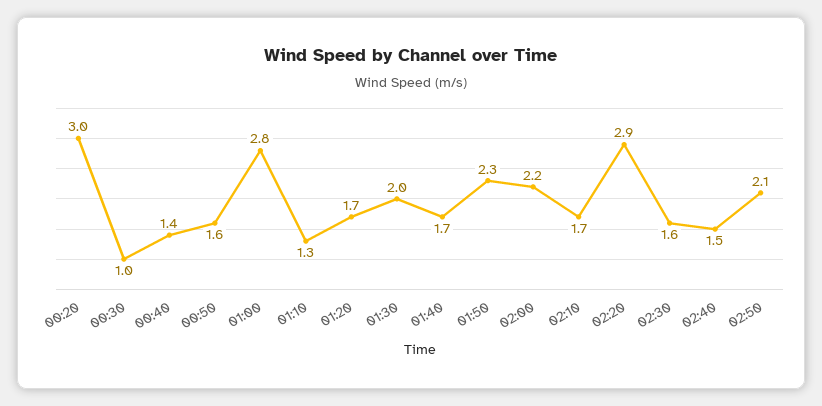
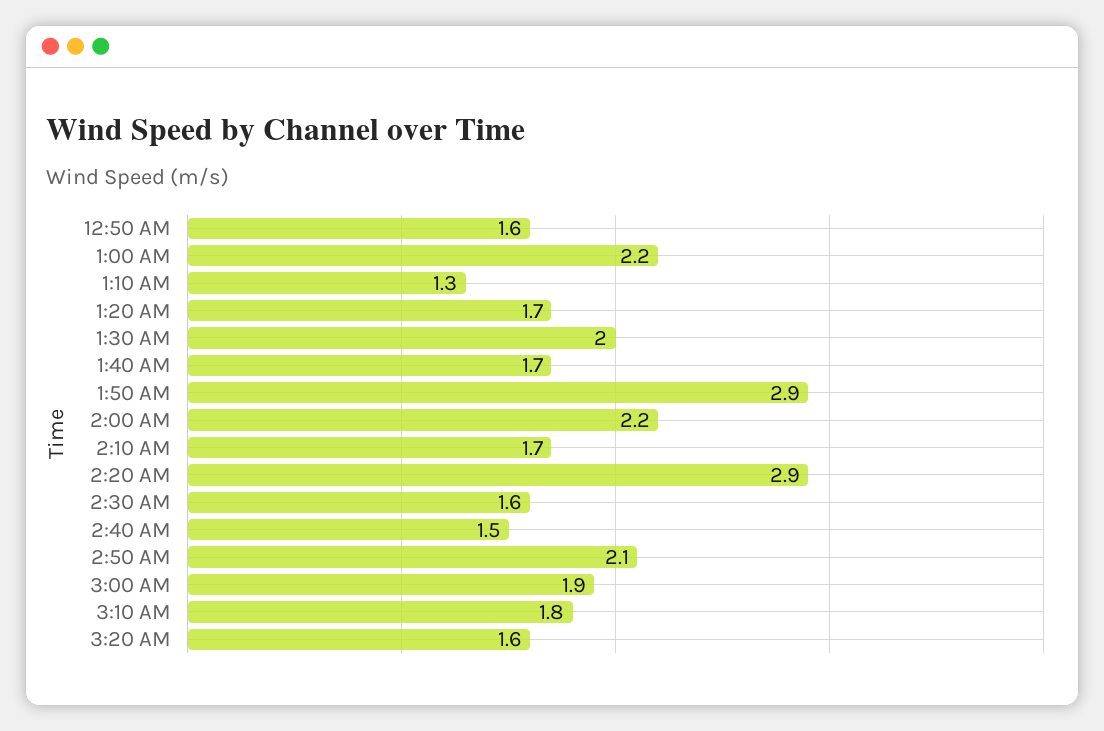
00:20: 3 -> none
00:30: 1 -> none
00:40: 1.4 -> none
01:00: 2.8 -> 2.2
01:50: 2.3 -> 2.9
3:00 AM: none -> 1.9
3:10 AM: none -> 1.8
3:20 AM: none -> 1.6

